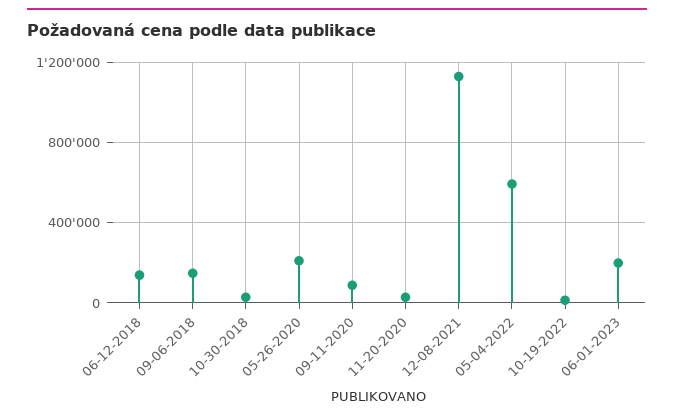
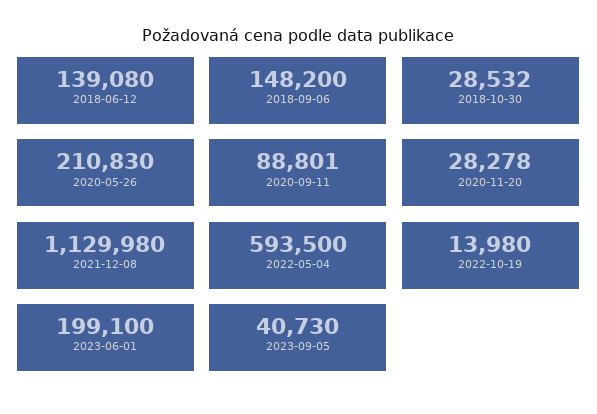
2023-09-05: none -> 40730

